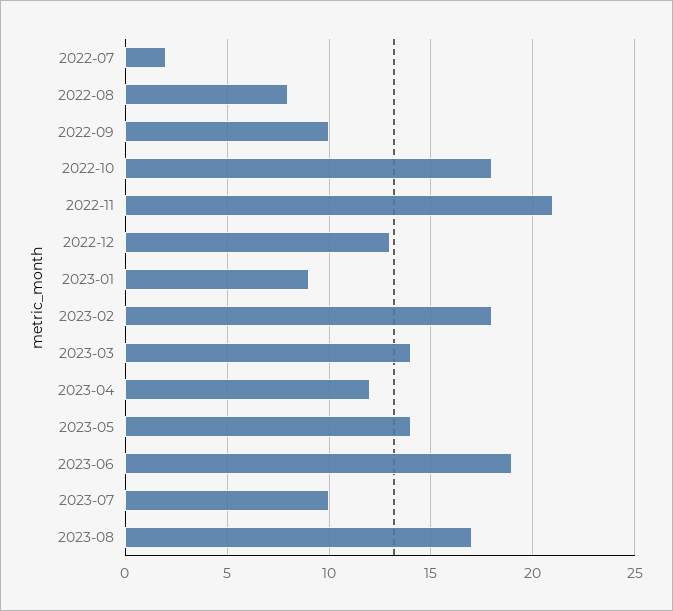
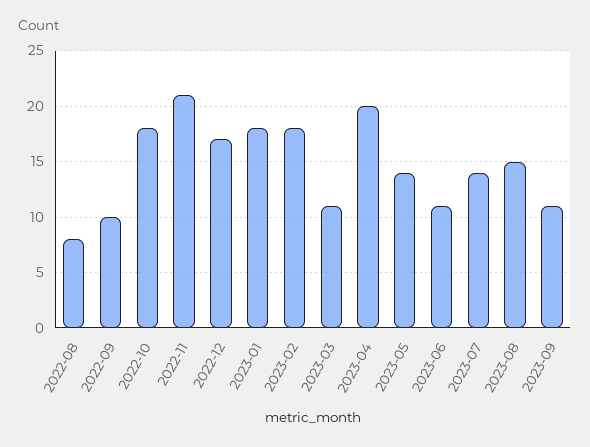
2022-07: 2 -> none
2022-12: 13 -> 17
2023-01: 9 -> 18
2023-03: 14 -> 11
2023-04: 12 -> 20
2023-06: 19 -> 11
2023-07: 10 -> 14
2023-08: 17 -> 15
2023-09: none -> 11

